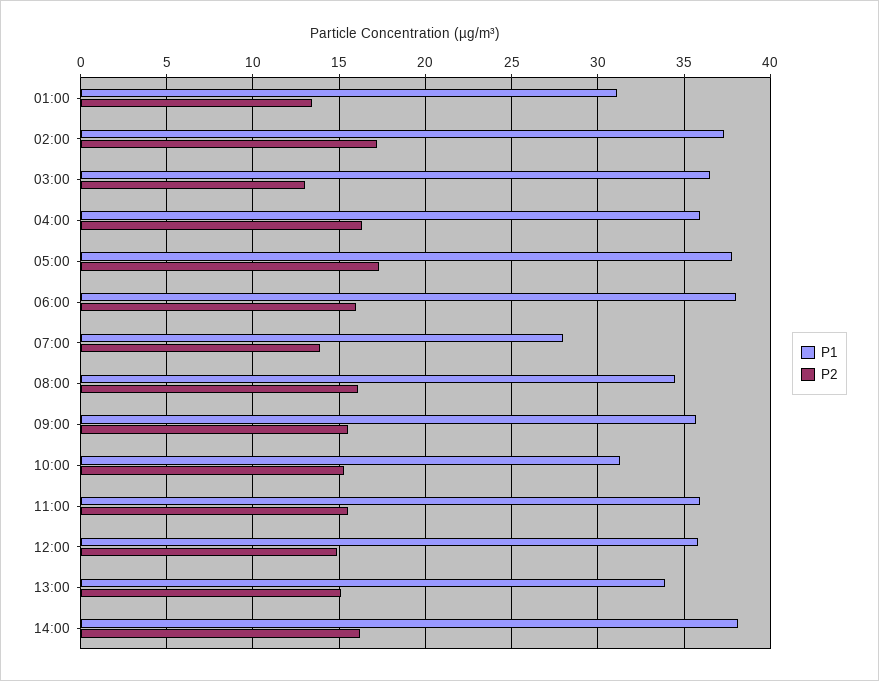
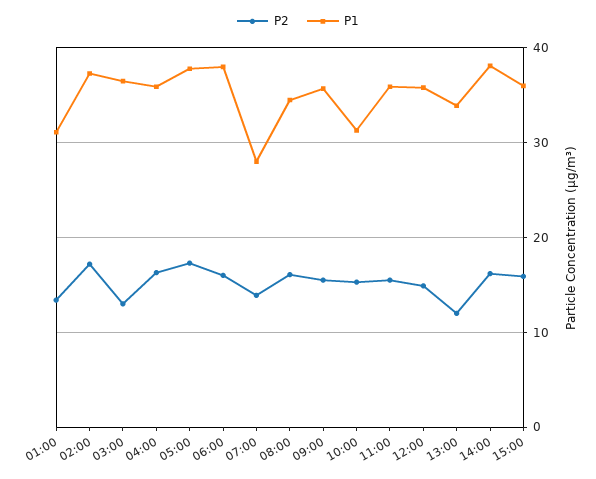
P2, 13:00: 15 -> 12
P2, 15:00: none -> 16
P1, 15:00: none -> 36

